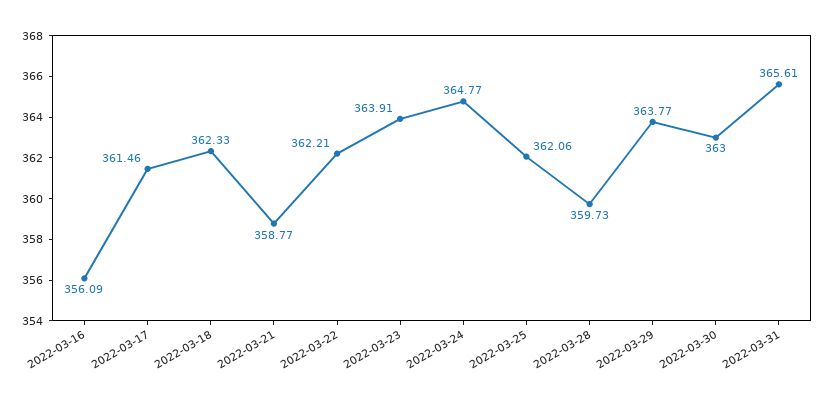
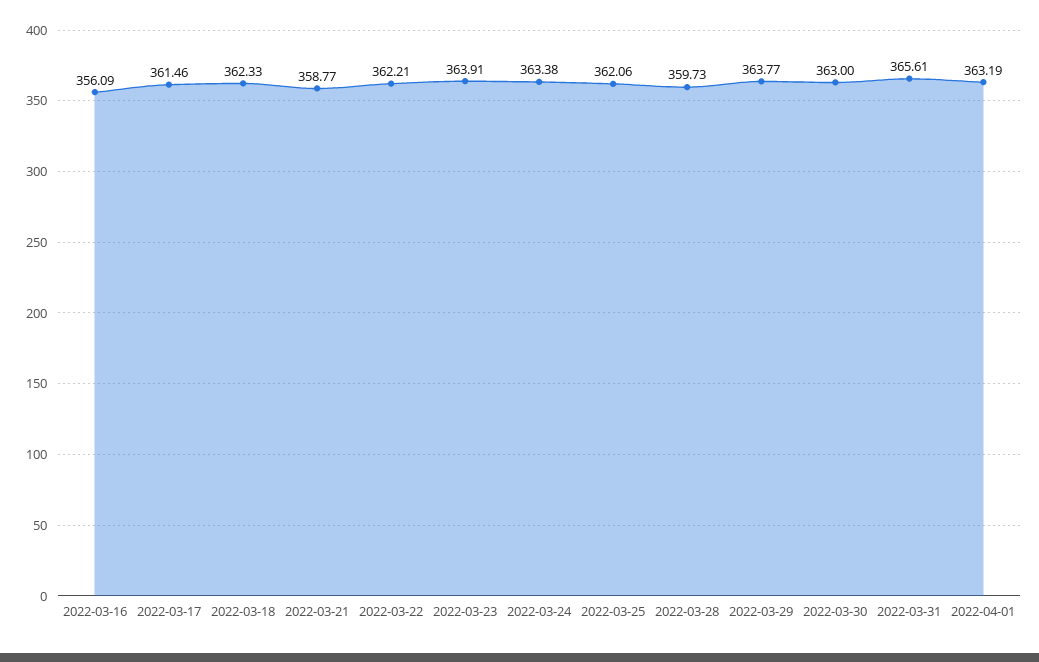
2022-03-24: 364.77 -> 363.38
2022-04-01: none -> 363.19

